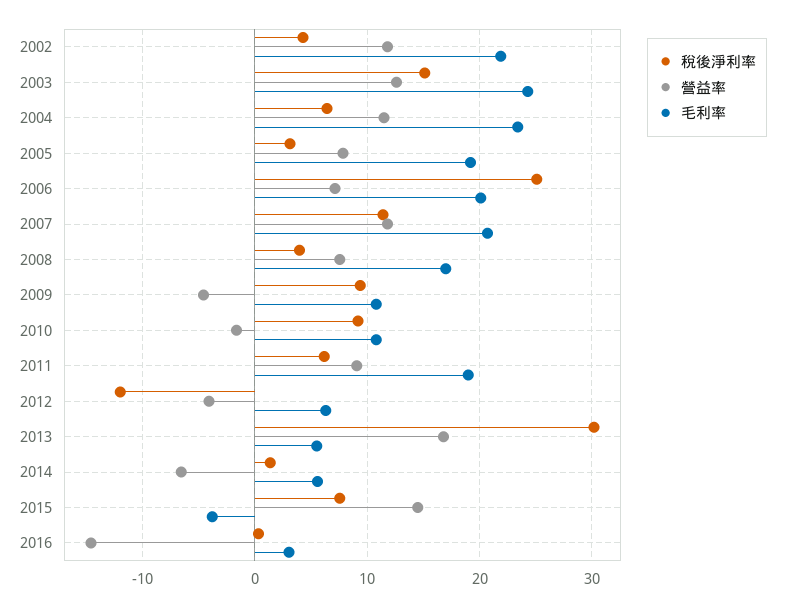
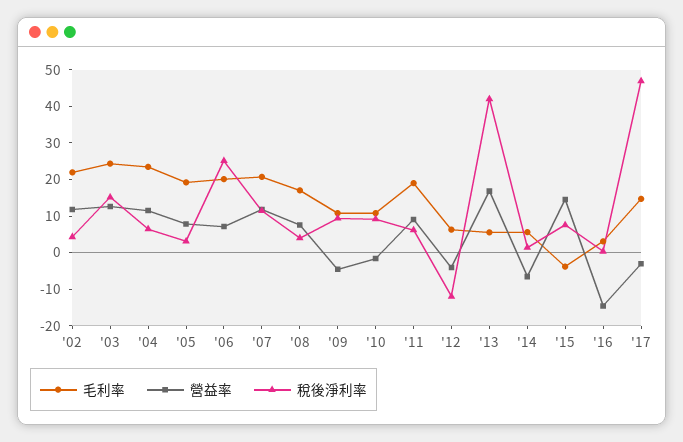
稅後淨利率, 2013: 30 -> 42.5
毛利率, '17: none -> 15
營益率, '17: none -> -2.5
稅後淨利率, '17: none -> 47.5

